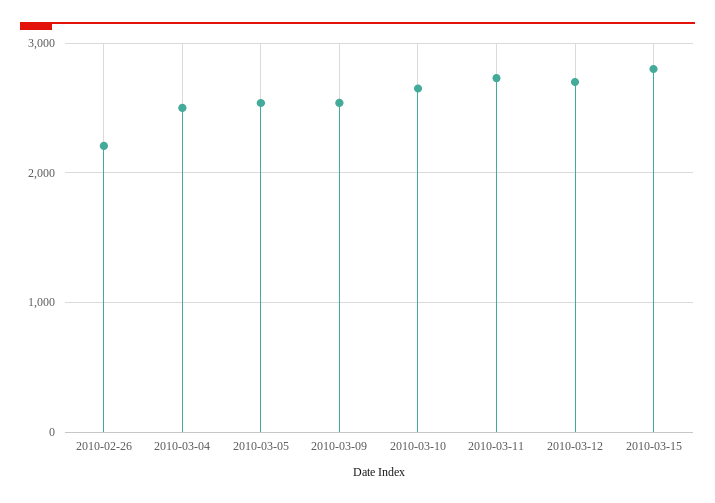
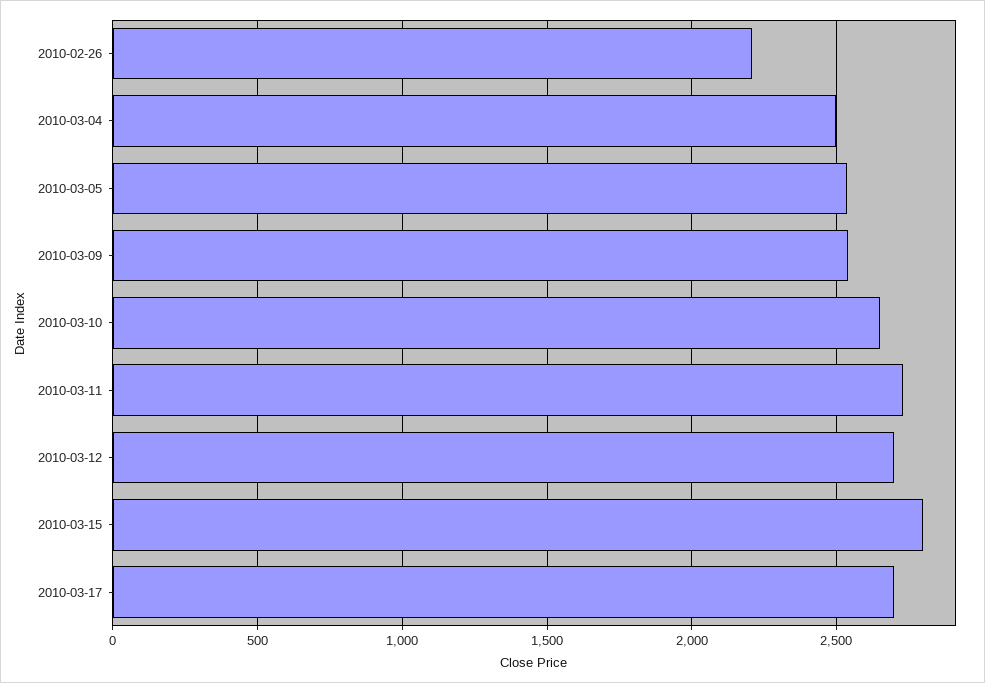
2010-03-17: none -> 2700

